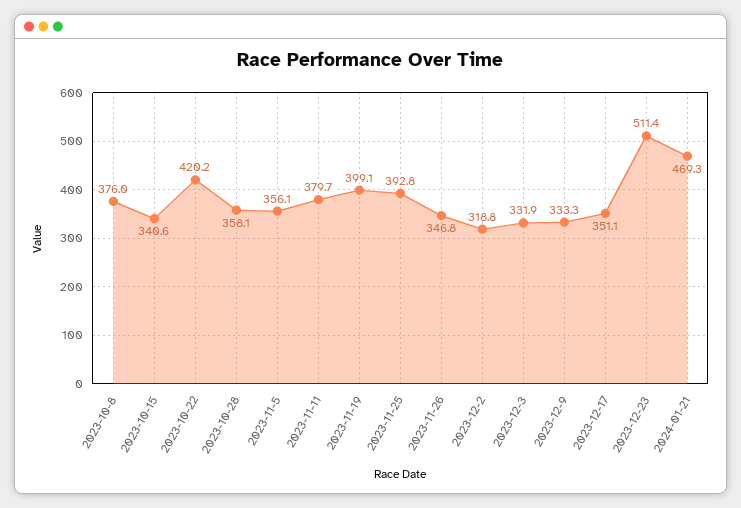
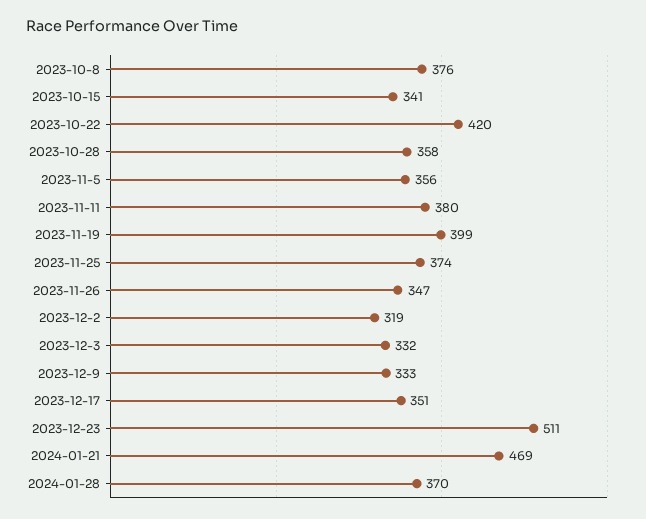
2023-11-25: 392.8 -> 374
2024-01-28: none -> 370

